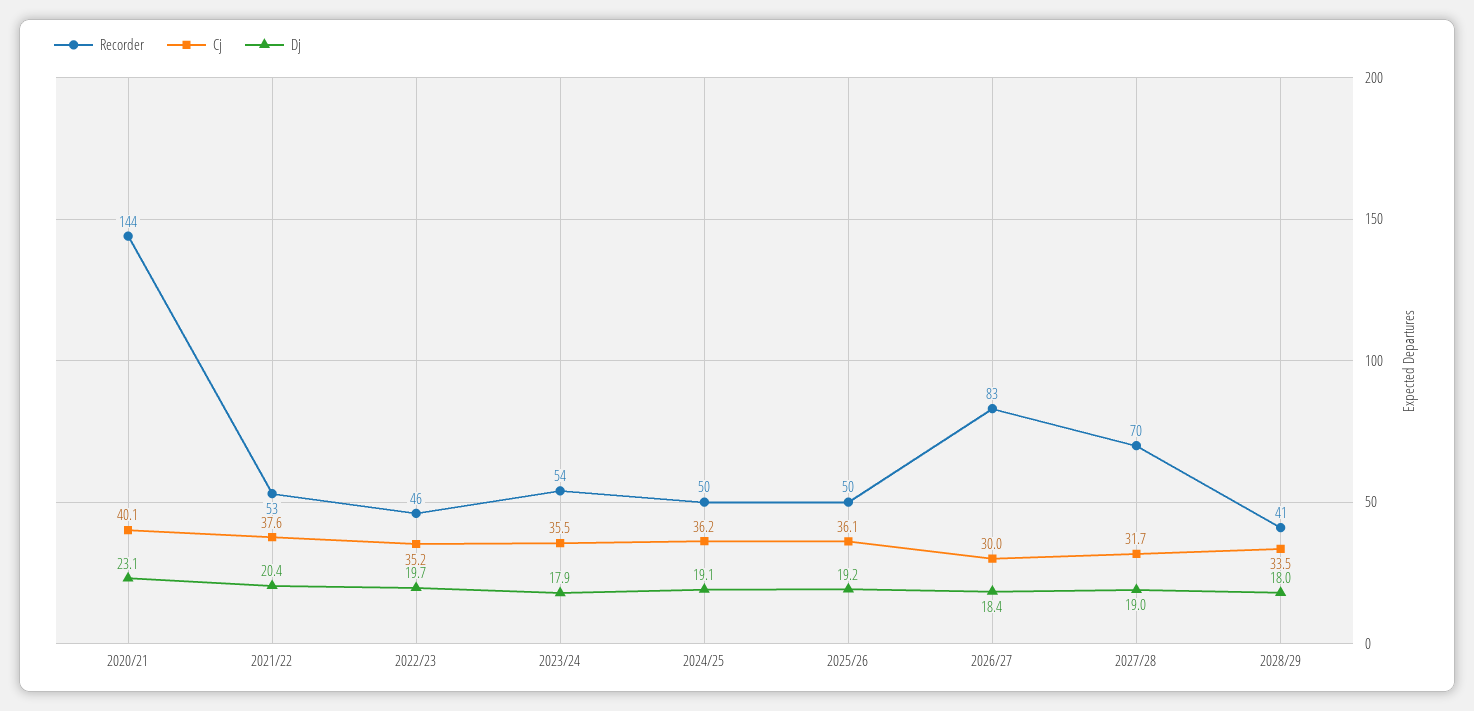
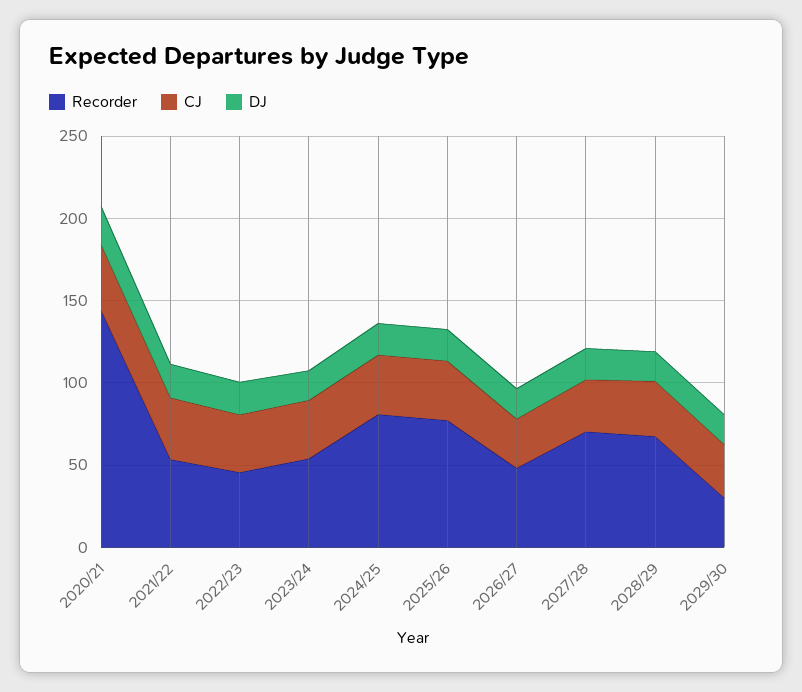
Recorder, 2024/25: 50 -> 80
Recorder, 2025/26: 50 -> 80
Recorder, 2026/27: 83 -> 50
Recorder, 2028/29: 41 -> 70
Recorder, 2029/30: none -> 30
Cj, 2029/30: none -> 30
Dj, 2029/30: none -> 20

